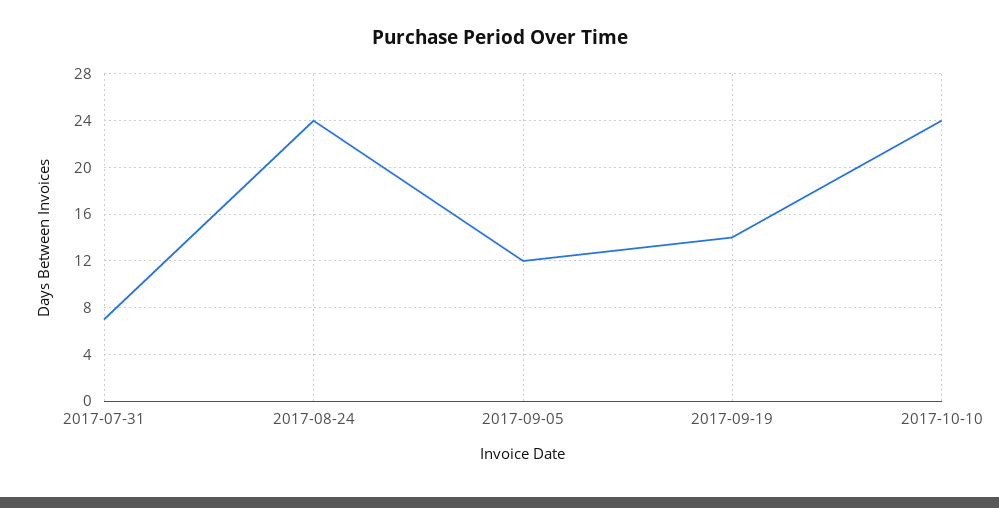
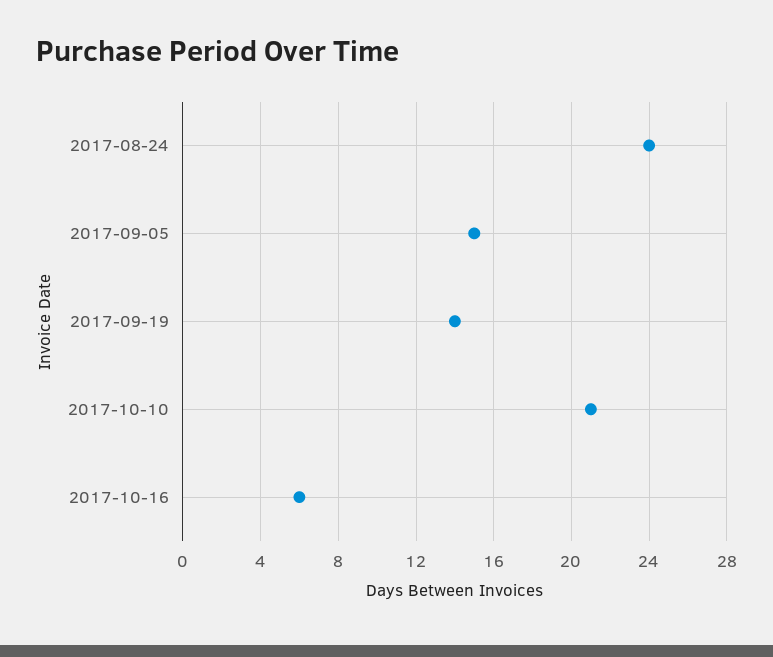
2017-07-31: 7 -> none
2017-09-05: 12 -> 15
2017-10-10: 24 -> 21
2017-10-16: none -> 6

